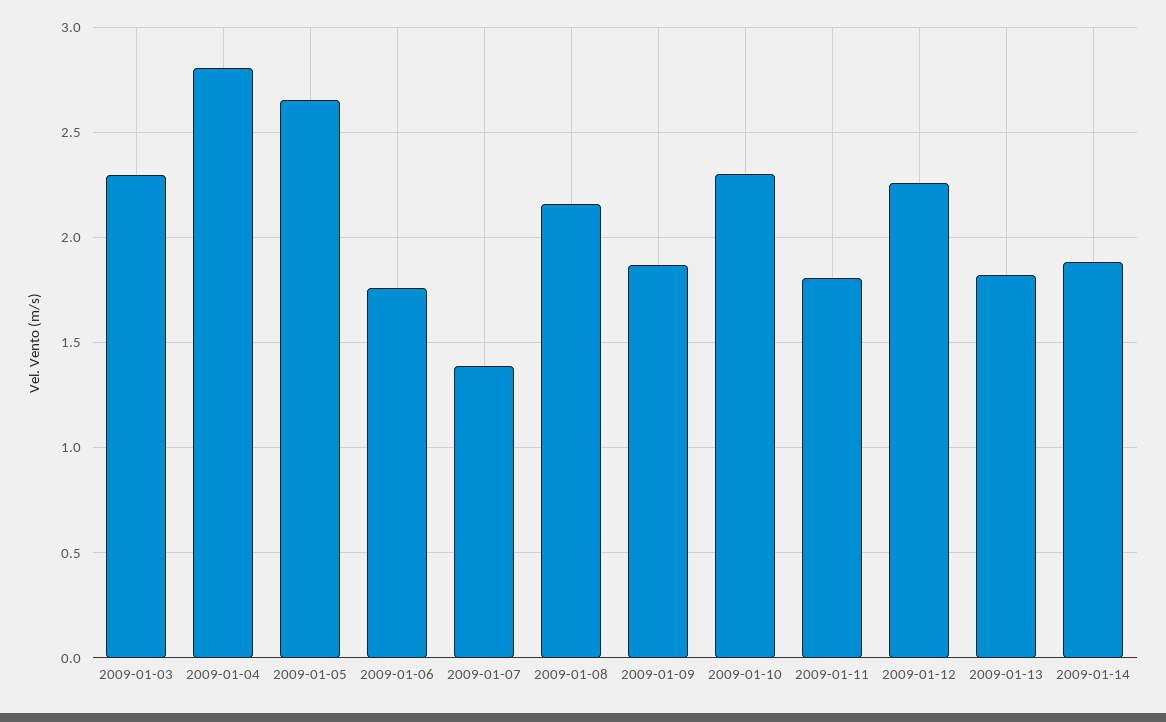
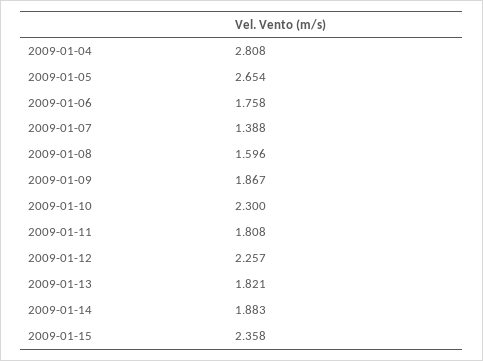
2009-01-03: 2.3 -> none
2009-01-08: 2.15 -> 1.596
2009-01-15: none -> 2.358

